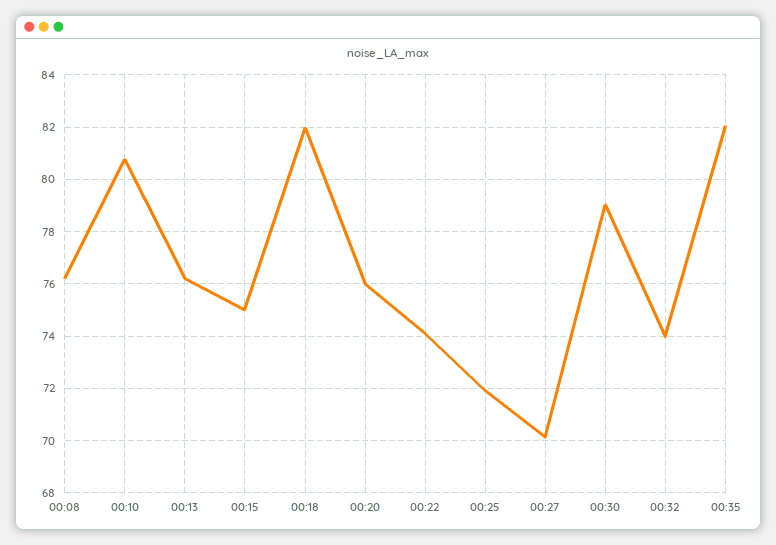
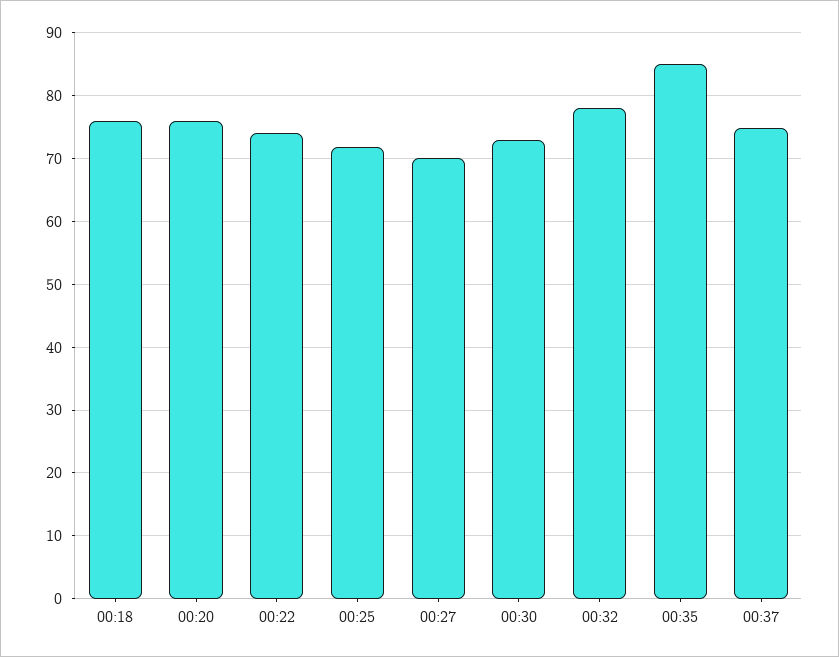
00:08: 76.25 -> none
00:10: 80.75 -> none
00:13: 76.25 -> none
00:15: 75 -> none
00:18: 82 -> 76
00:30: 79 -> 73
00:32: 74 -> 78
00:35: 82 -> 85
00:37: none -> 75

